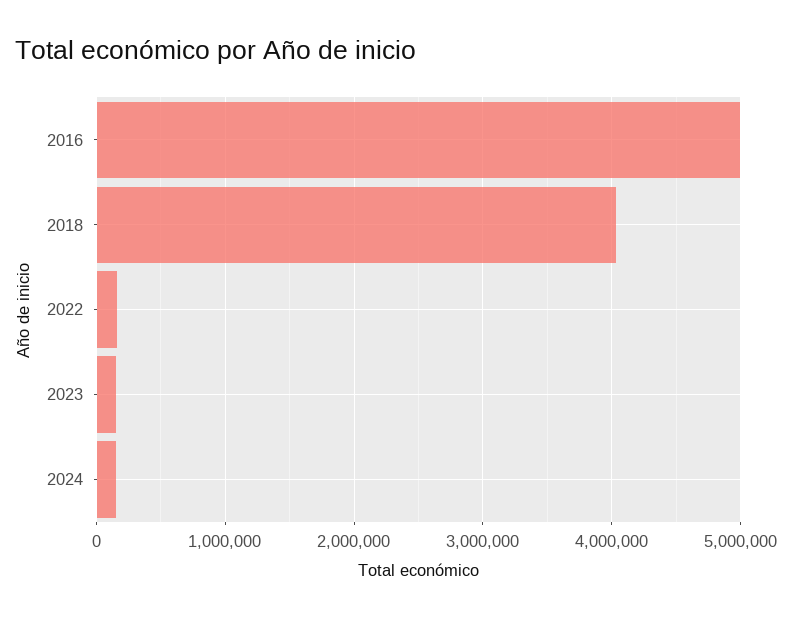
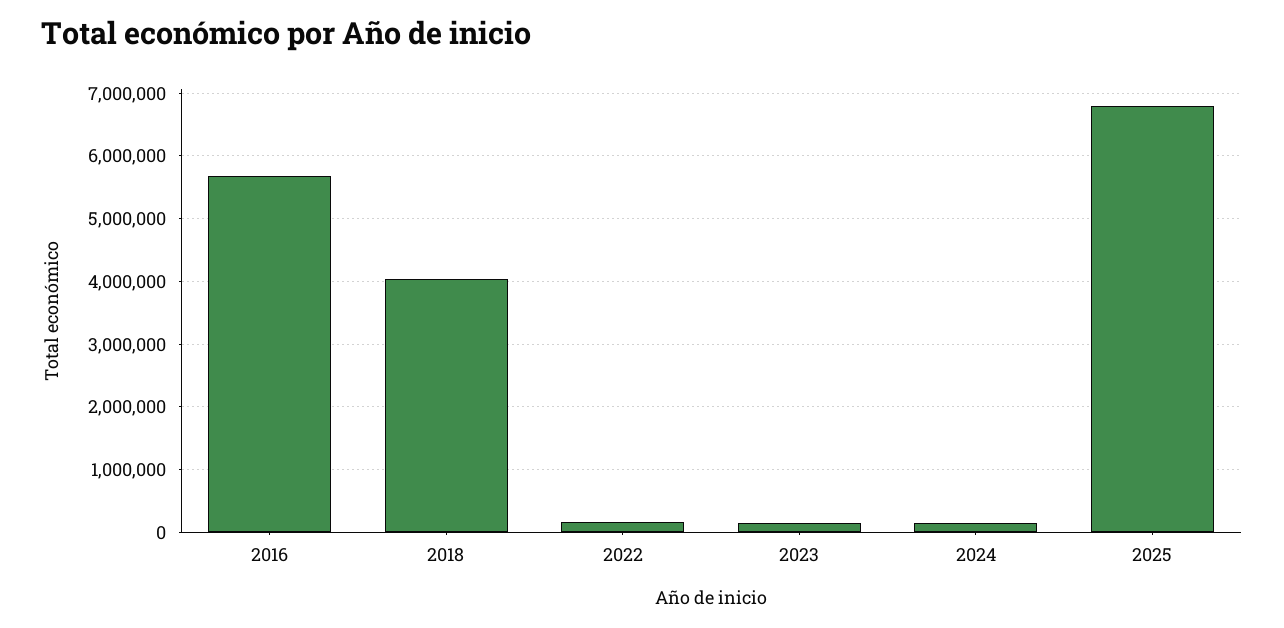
2016: 5000000 -> 5700000
2025: none -> 6800000

